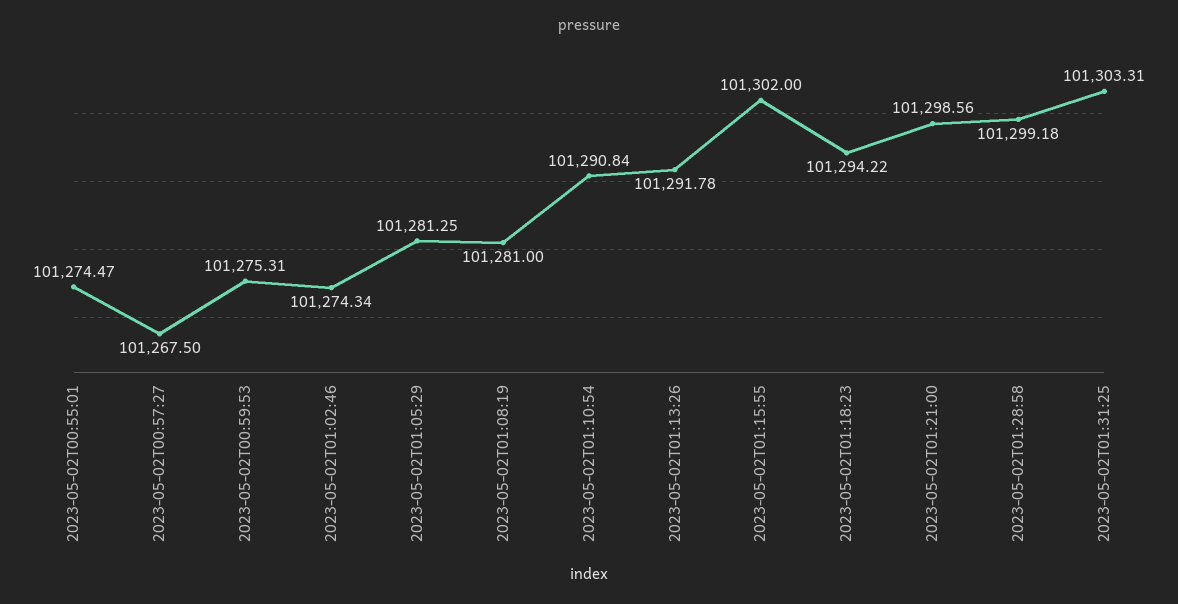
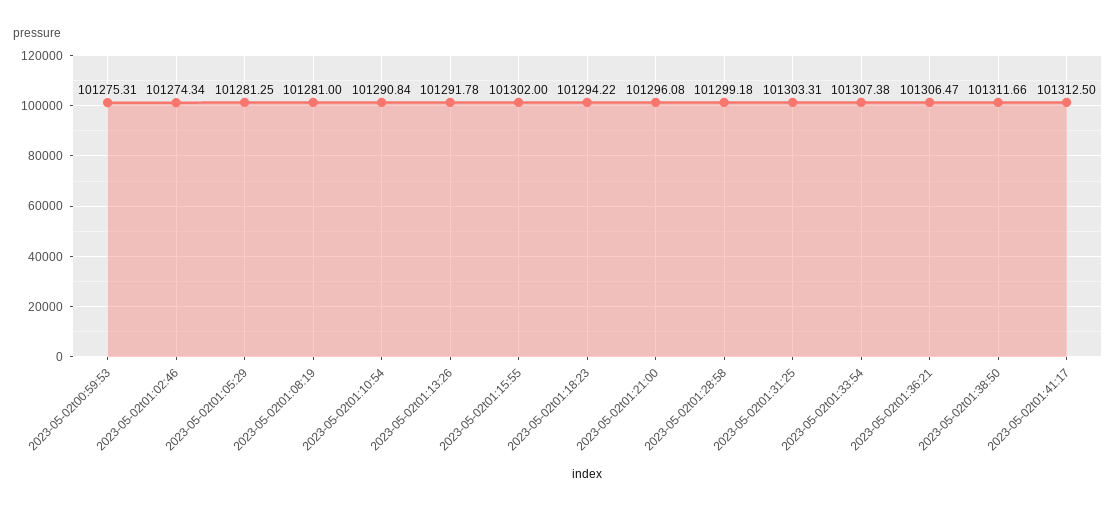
2023-05-02T00:55:01: 101274.47 -> none
2023-05-02T00:57:27: 101267.5 -> none
2023-05-02T01:21:00: 101298.56 -> 101296.08
2023-05-02t01:33:54: none -> 101307.38
2023-05-02t01:36:21: none -> 101306.47
2023-05-02t01:38:50: none -> 101311.66
2023-05-02t01:41:17: none -> 101312.5

